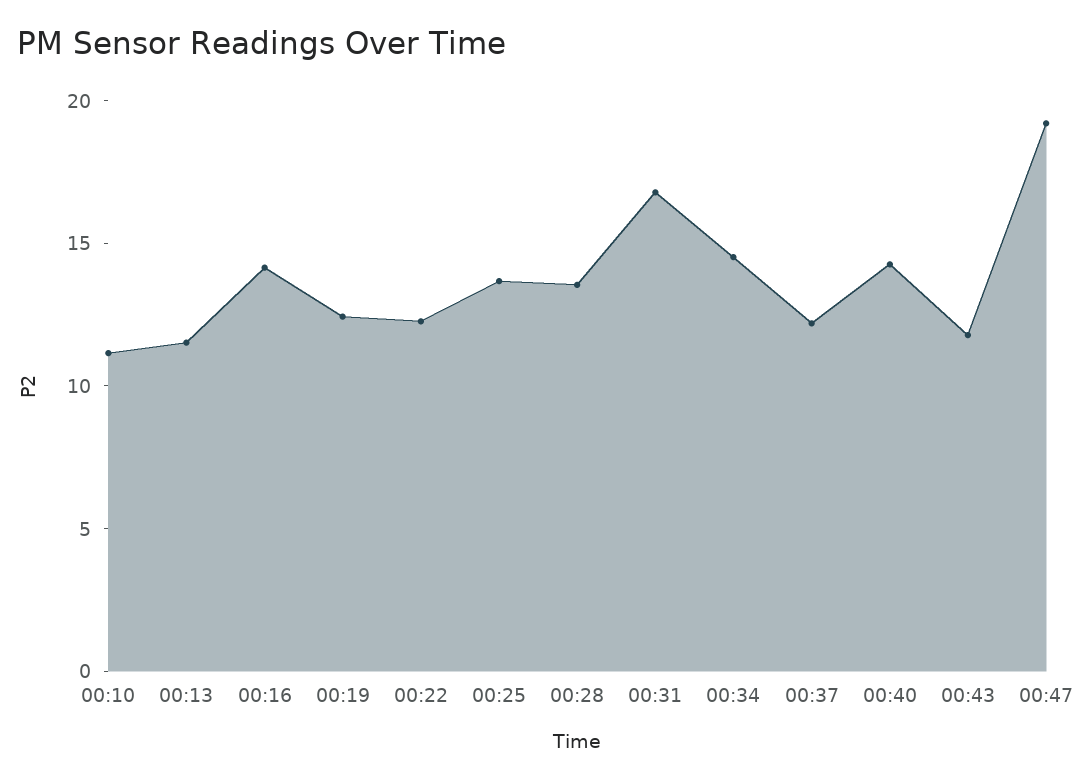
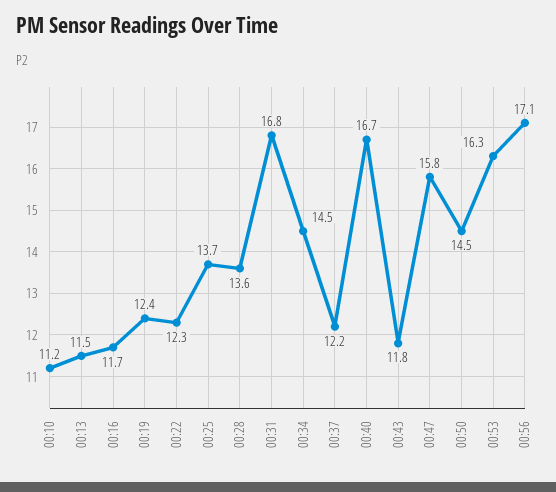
00:16: 14 -> 11.7
00:40: 14 -> 16.7
00:47: 19 -> 15.8
00:50: none -> 14.5
00:53: none -> 16.3
00:56: none -> 17.1

